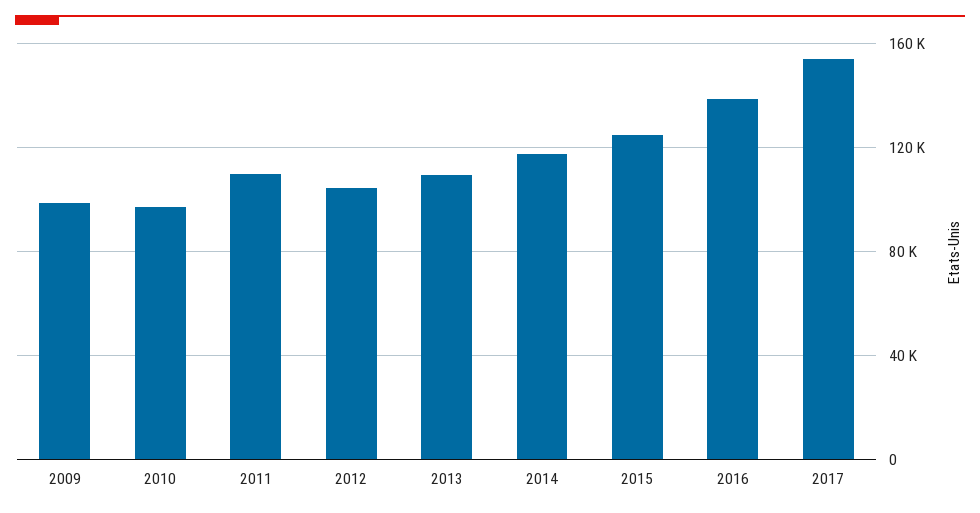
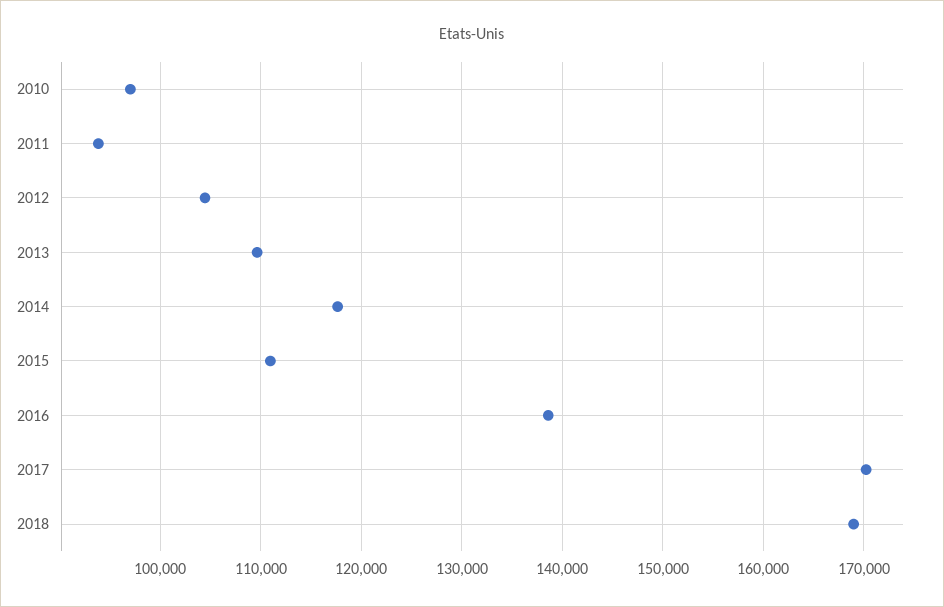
2009: 100000 -> none
2011: 110000 -> 94000
2015: 125000 -> 111000
2017: 155000 -> 170000
2018: none -> 169000

